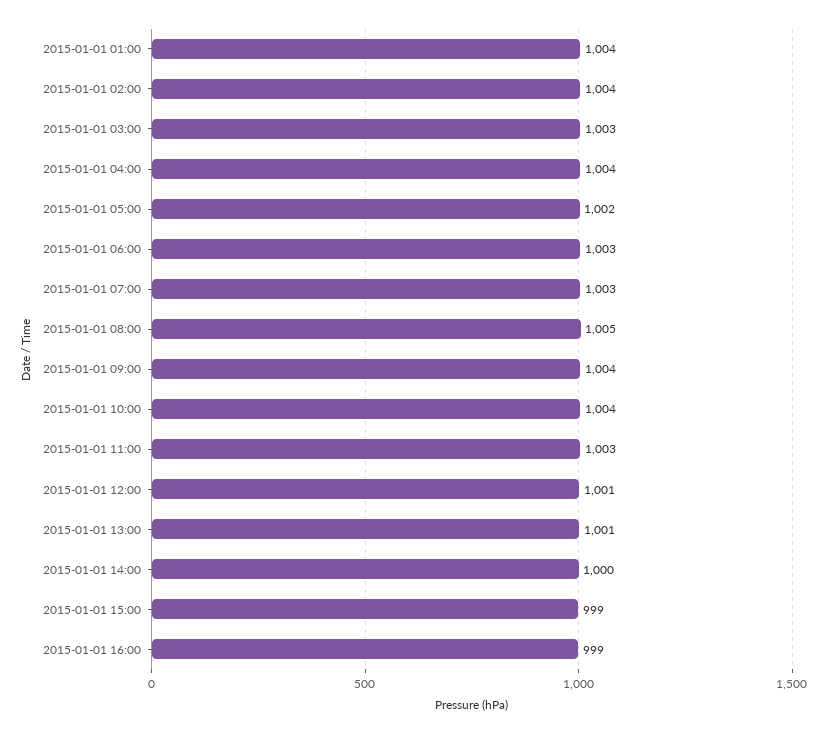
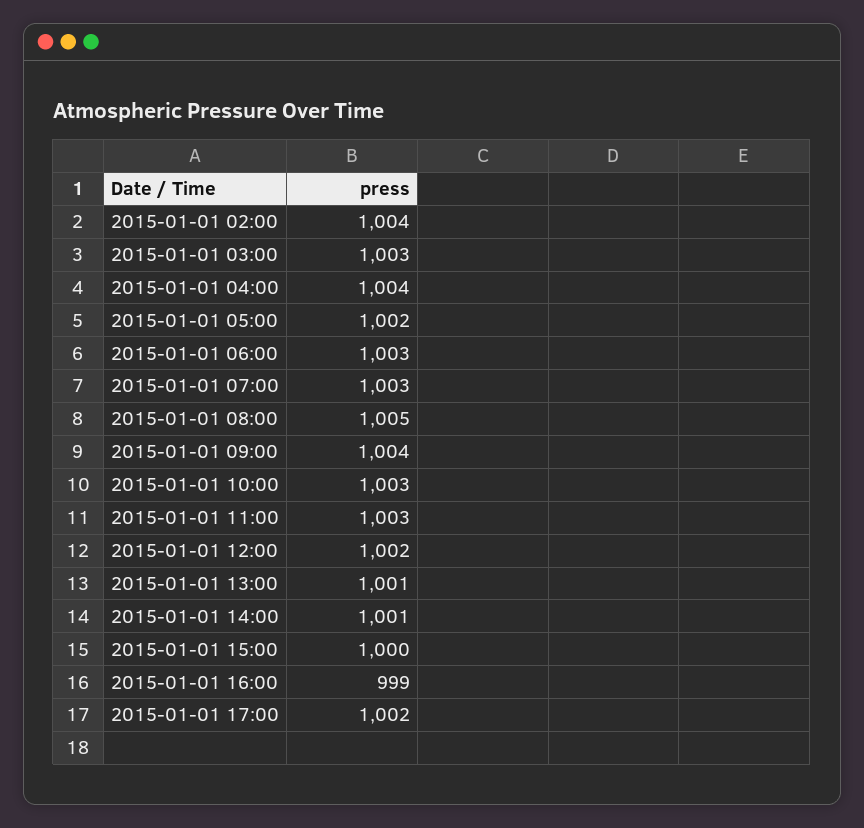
2015-01-01 01:00: 1004 -> none
2015-01-01 10:00: 1004 -> 1003
2015-01-01 12:00: 1001 -> 1002
2015-01-01 14:00: 1000 -> 1001
2015-01-01 15:00: 999 -> 1000
2015-01-01 17:00: none -> 1002

